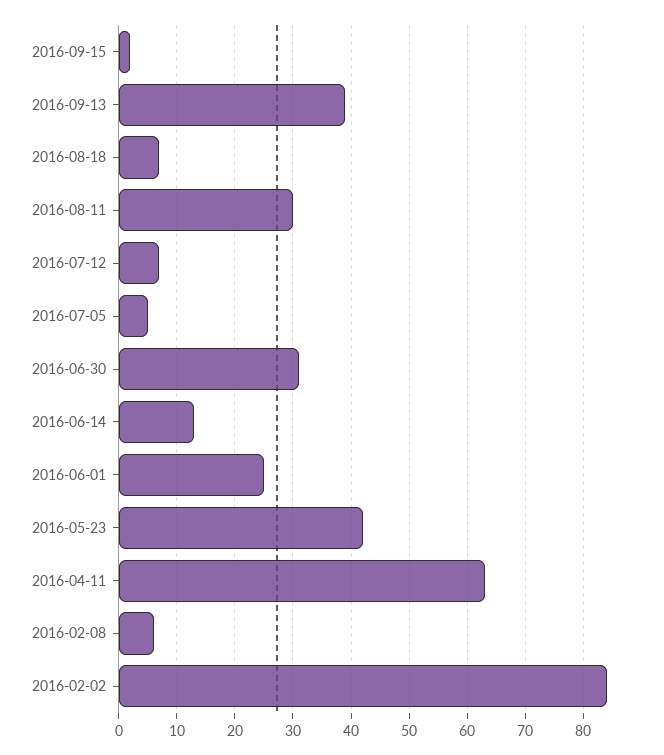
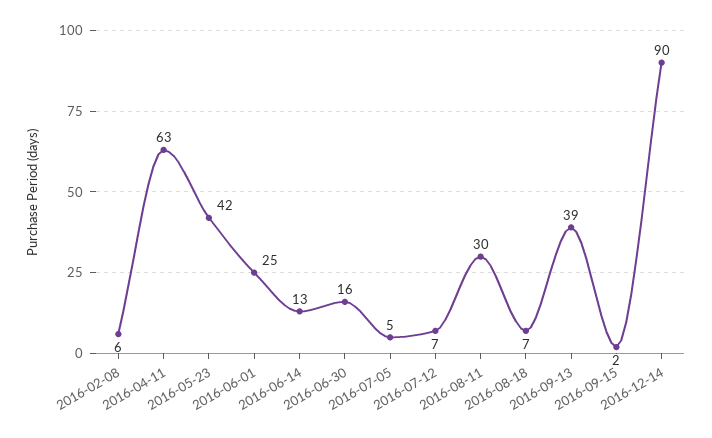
2016-06-30: 30 -> 16
2016-02-02: 85 -> none
2016-12-14: none -> 90

